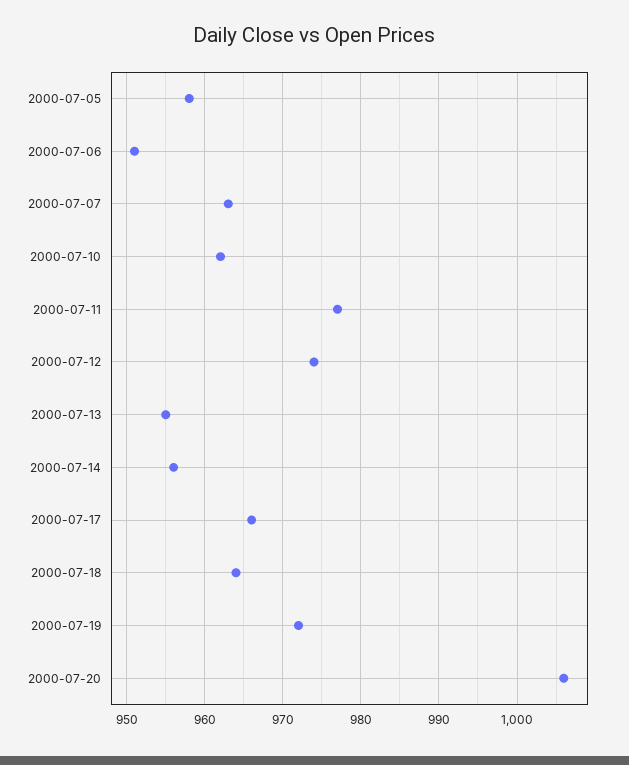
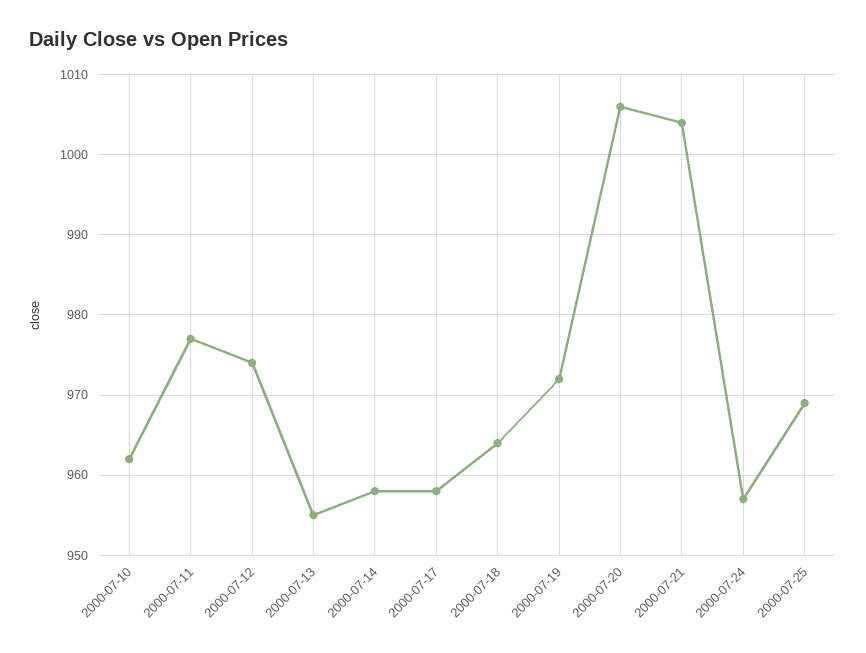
2000-07-05: 958 -> none
2000-07-06: 951 -> none
2000-07-07: 963 -> none
2000-07-14: 956 -> 958
2000-07-17: 966 -> 958
2000-07-21: none -> 1004
2000-07-24: none -> 957
2000-07-25: none -> 969

